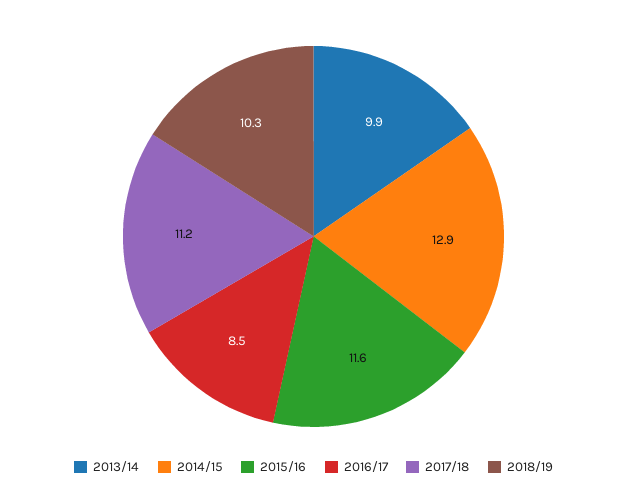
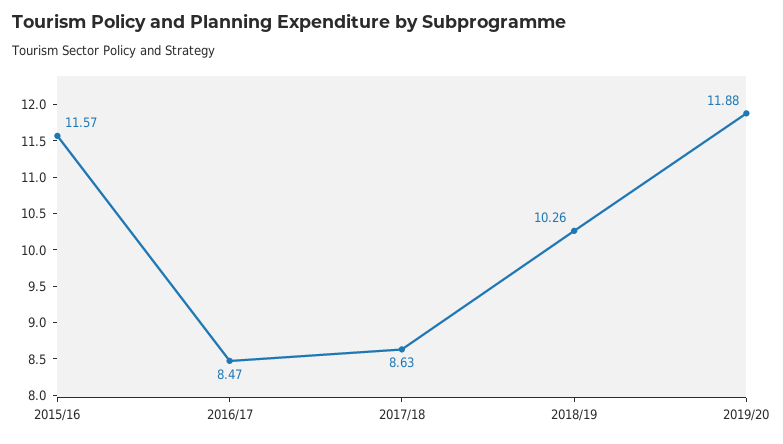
2013/14: 9.9 -> none
2014/15: 12.9 -> none
2017/18: 11.2 -> 8.63
2019/20: none -> 11.88

